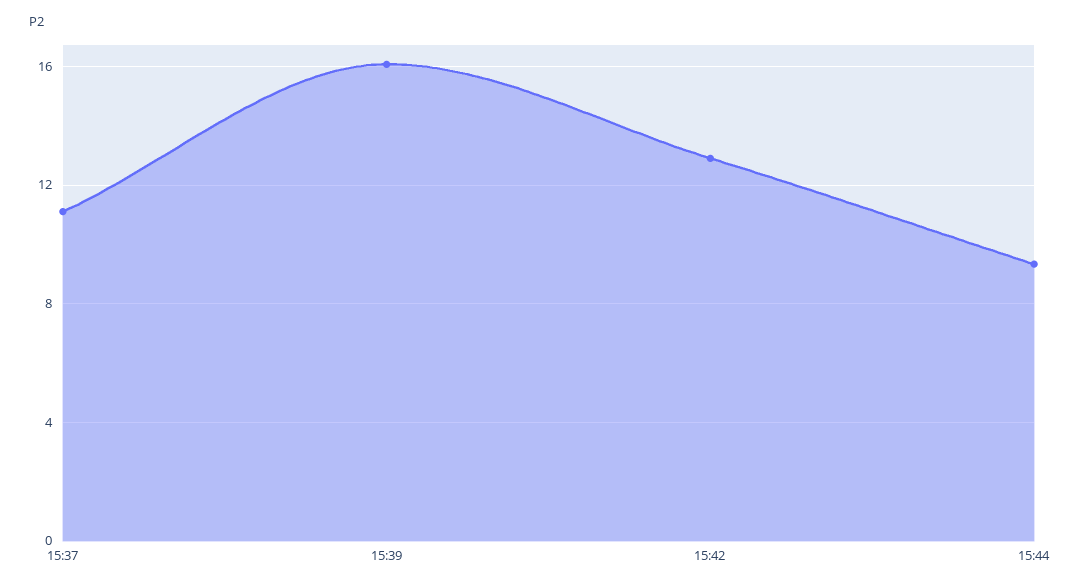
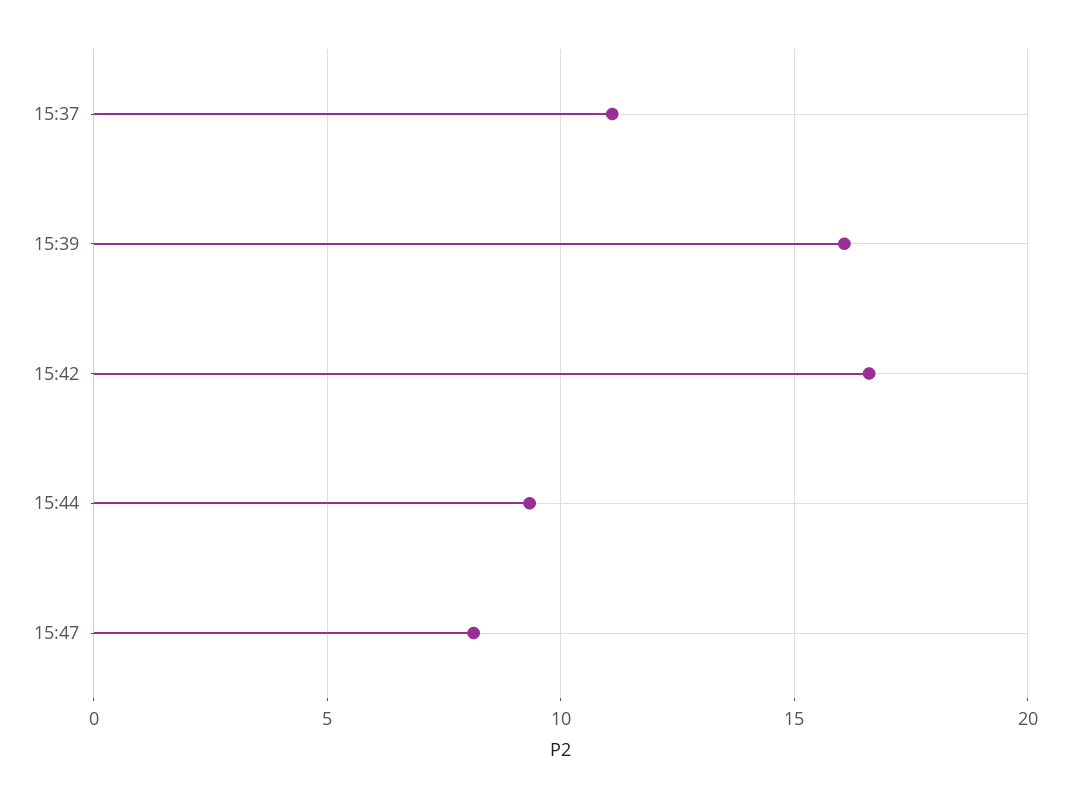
15:42: 13 -> 16.5
15:47: none -> 8

